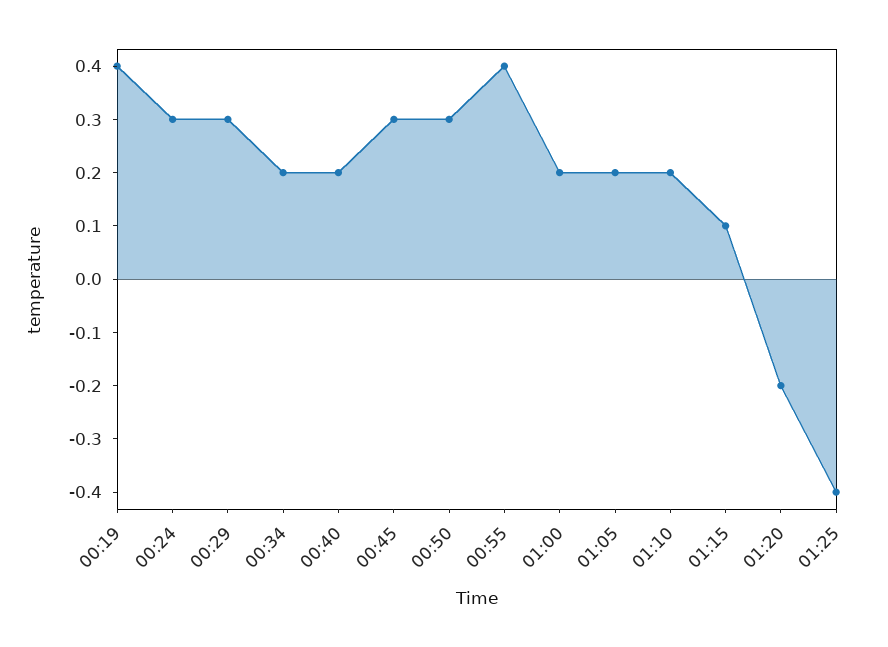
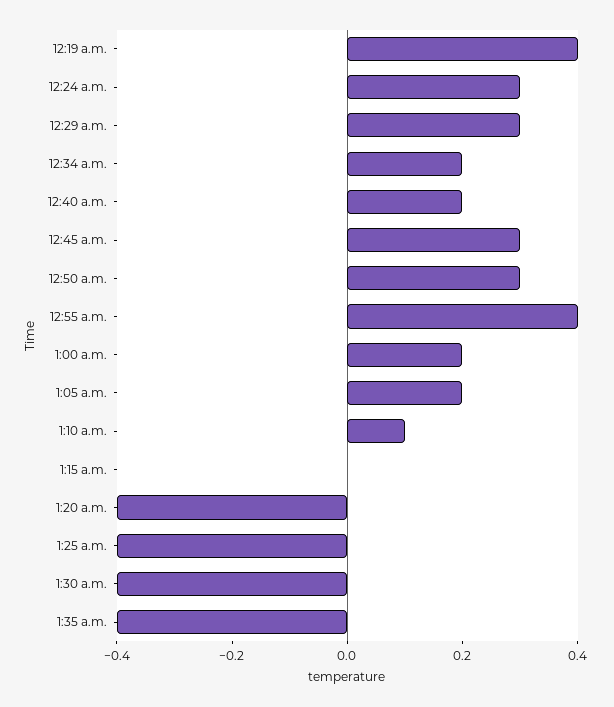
01:10: 0.2 -> 0.1
01:15: 0.1 -> 0
01:20: -0.2 -> -0.4
1:30 a.m.: none -> -0.4
1:35 a.m.: none -> -0.4

